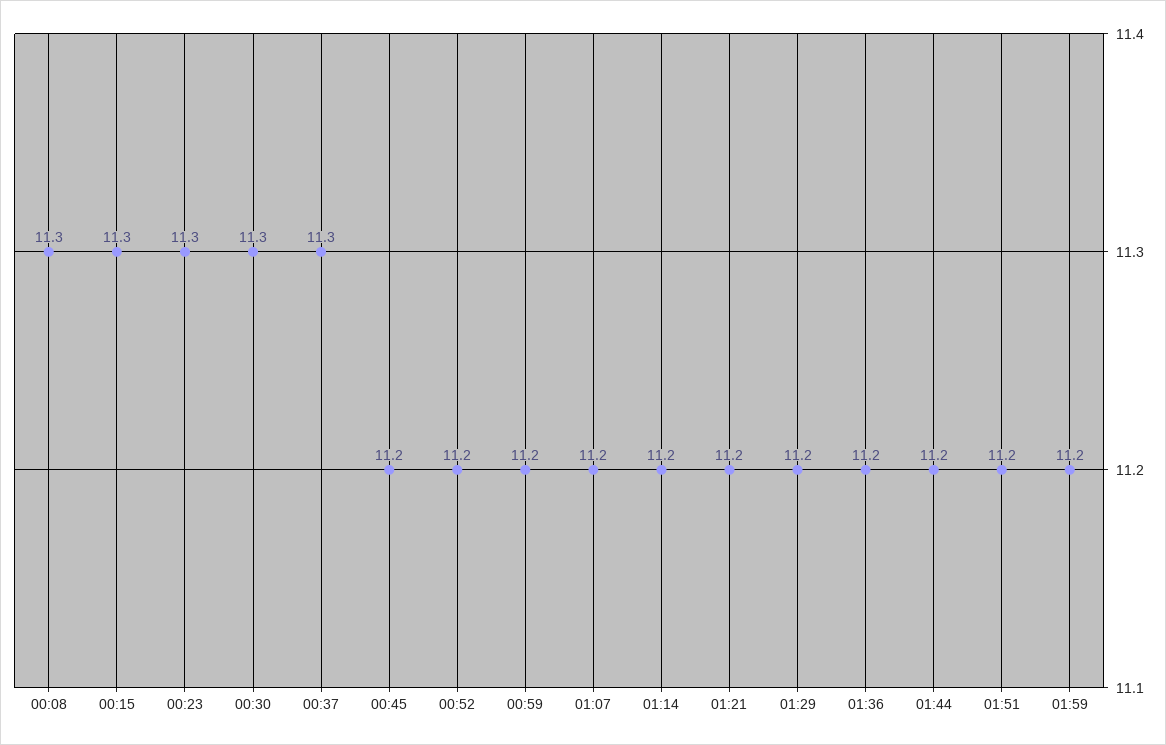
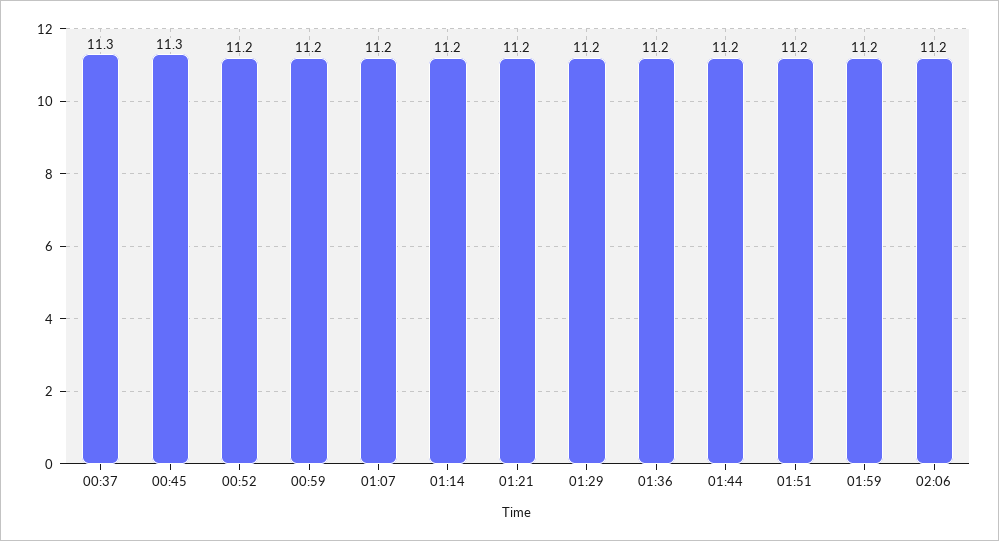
00:08: 11.3 -> none
00:15: 11.3 -> none
00:23: 11.3 -> none
00:30: 11.3 -> none
00:45: 11.2 -> 11.3
02:06: none -> 11.2

